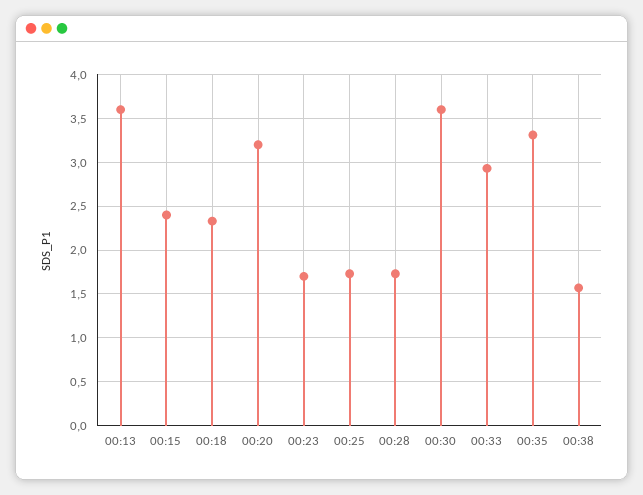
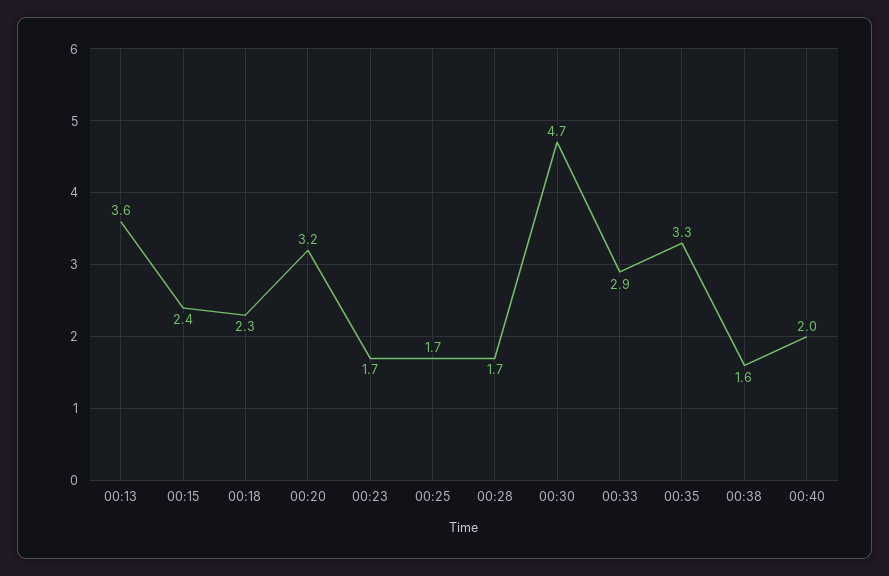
00:30: 3.6 -> 4.7
00:40: none -> 2

